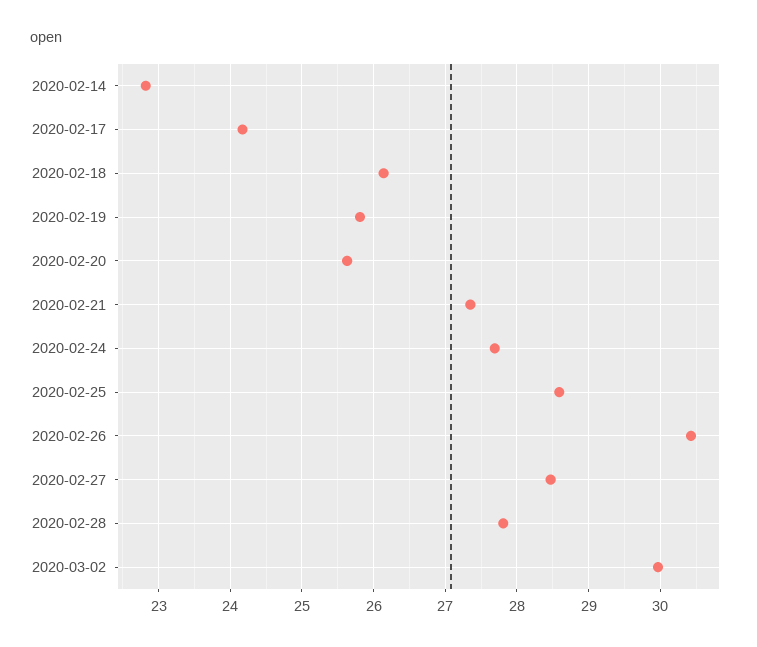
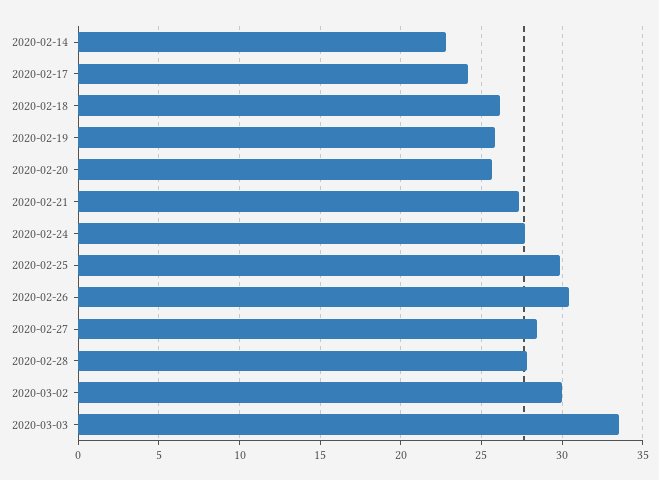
2020-02-25: 28.6 -> 30
2020-03-03: none -> 33.5

